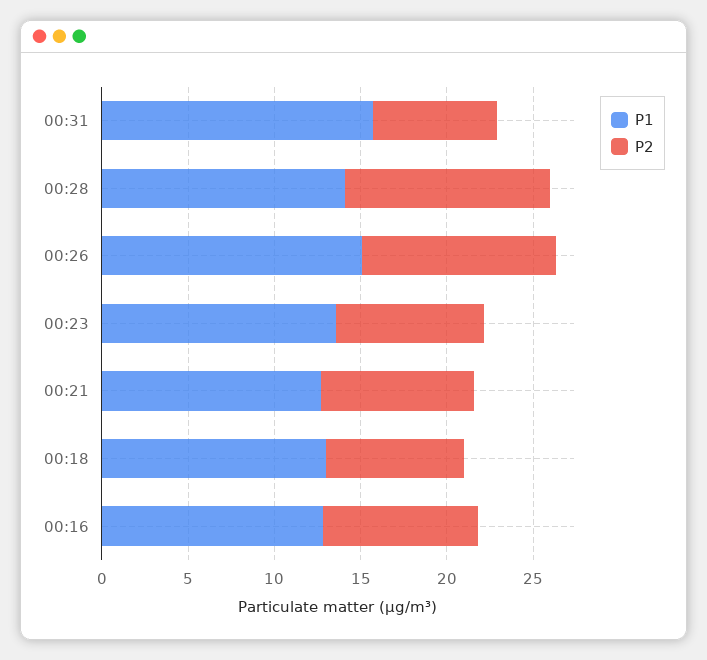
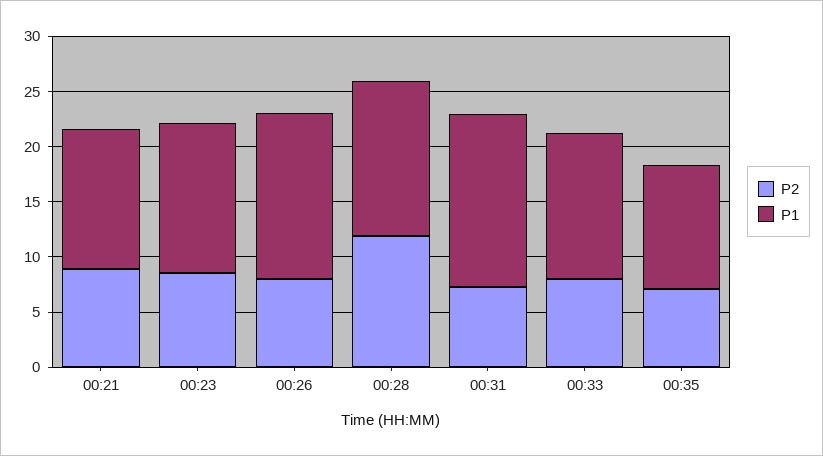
P2, 00:26: 11 -> 8
P1, 00:18: 13 -> none
P2, 00:18: 8 -> none
P1, 00:16: 13 -> none
P2, 00:16: 9 -> none
P2, 00:33: none -> 8
P1, 00:33: none -> 13
P2, 00:35: none -> 7
P1, 00:35: none -> 11

